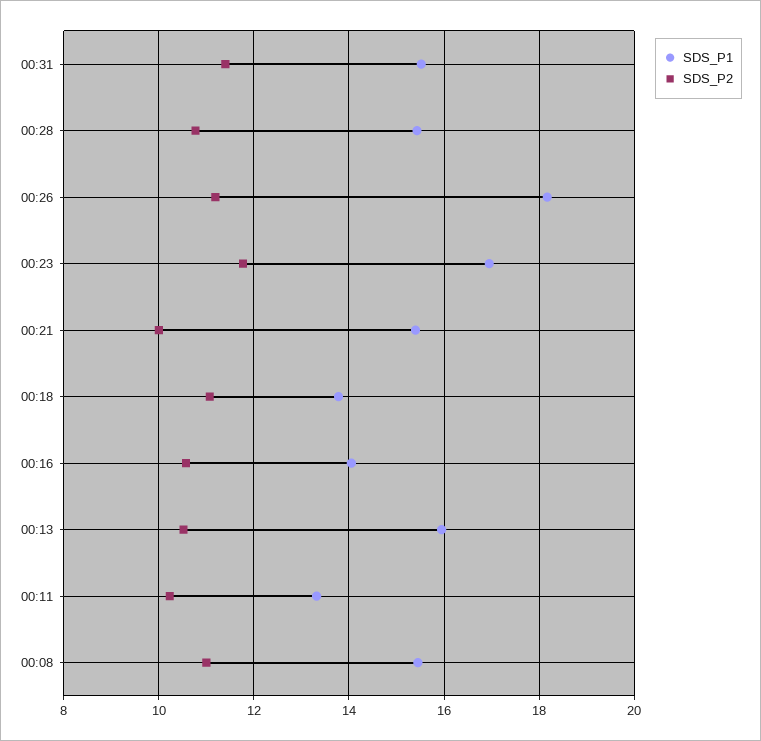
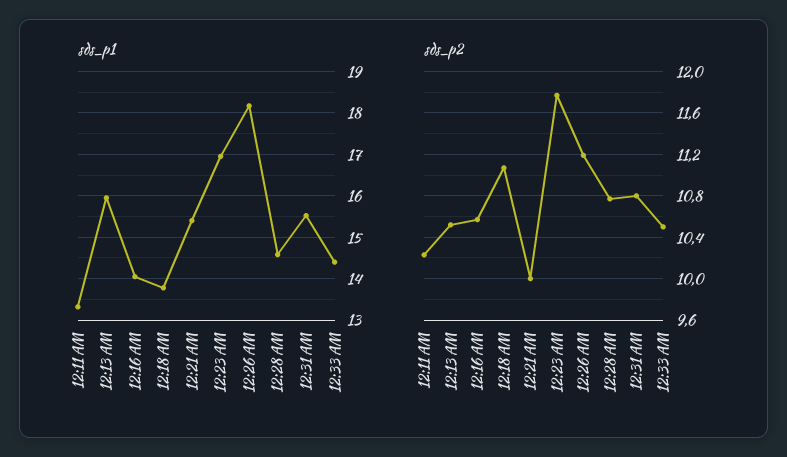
SDS_P2, 00:31: 11.4 -> 10.8
SDS_P1, 00:28: 15.4 -> 14.6
SDS_P1, 00:08: 15.4 -> none
SDS_P2, 00:08: 11 -> none
SDS_P1, 12:33 AM: none -> 14.4
SDS_P2, 12:33 AM: none -> 10.5

